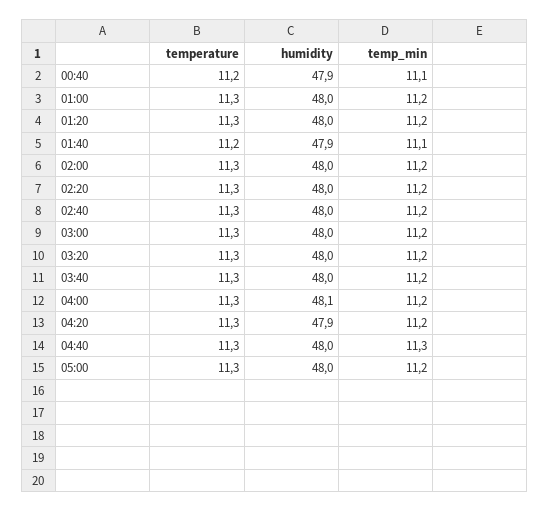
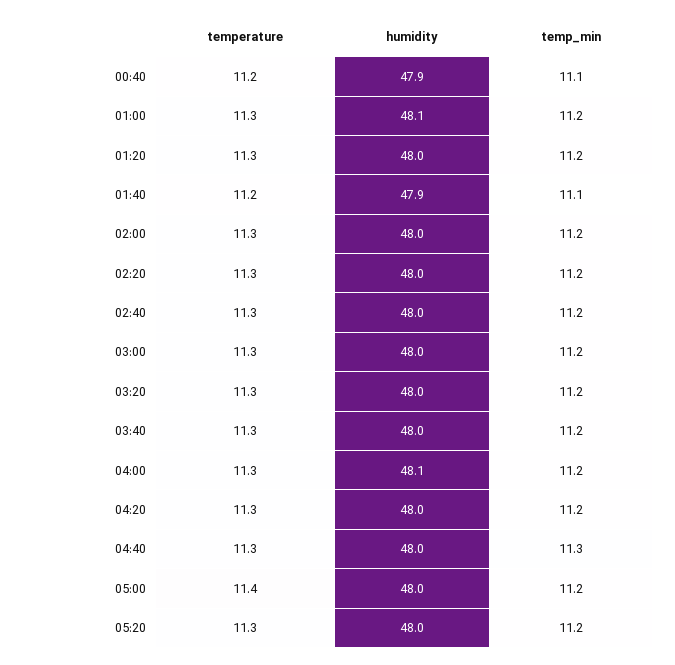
humidity, 01:00: 48 -> 48.1
humidity, 04:20: 47.9 -> 48
temperature, 05:00: 11.3 -> 11.4
temperature, 05:20: none -> 11.3
humidity, 05:20: none -> 48
temp_min, 05:20: none -> 11.2

